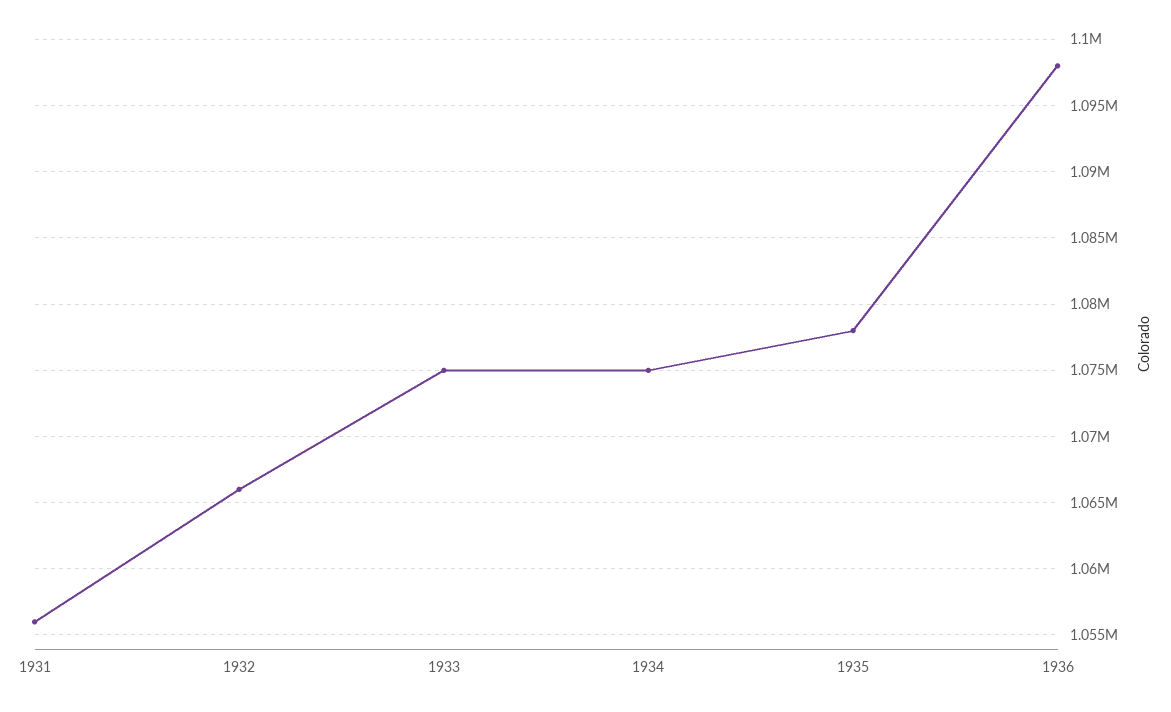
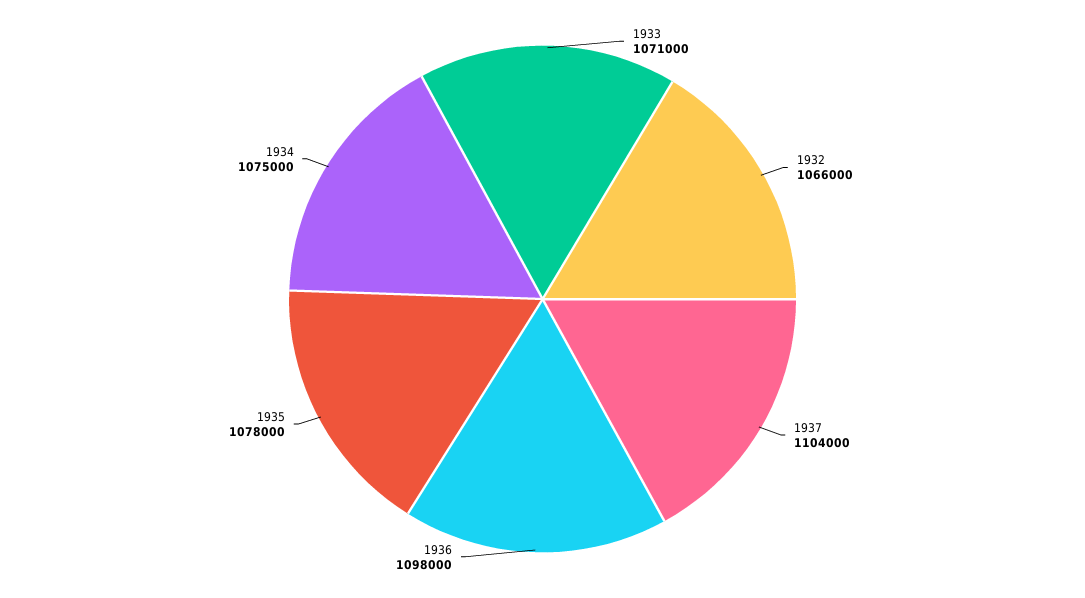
1931: 1056000 -> none
1933: 1075000 -> 1071000
1937: none -> 1104000

